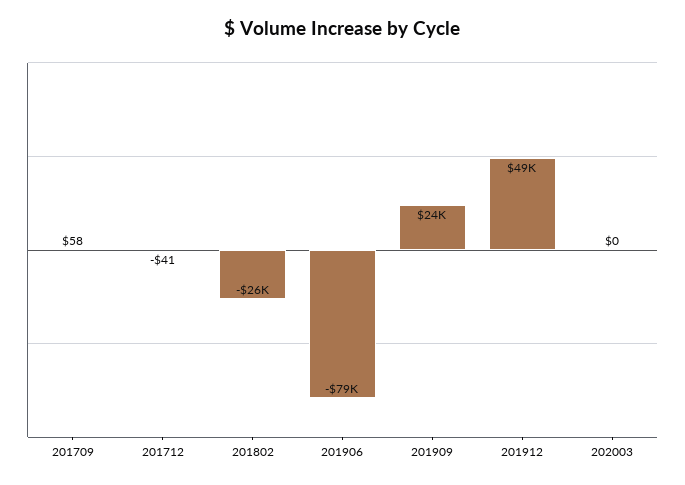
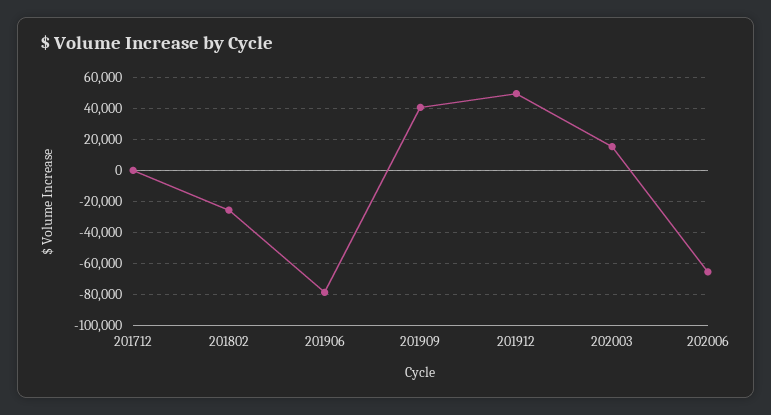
201709: 58 -> none
201909: 24000 -> 40000
202003: 0 -> 15000
202006: none -> -65000

